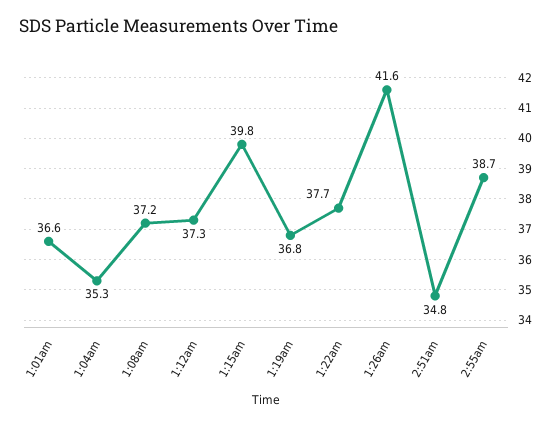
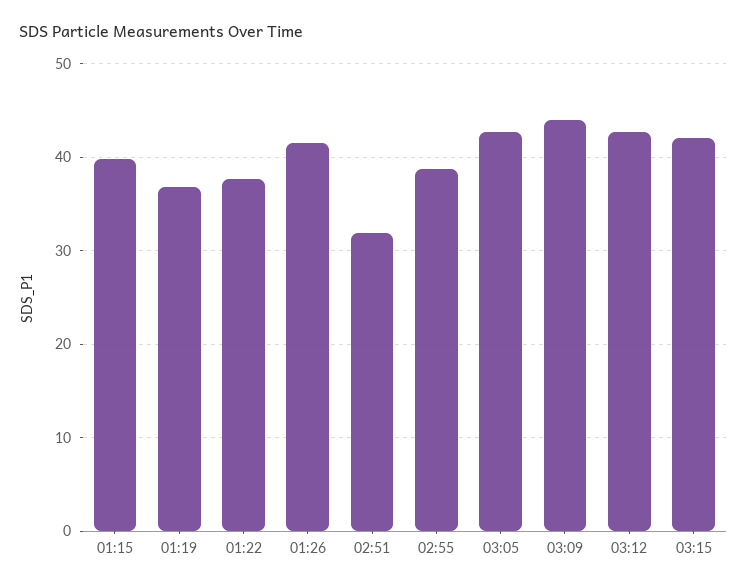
1:01am: 36.6 -> none
1:04am: 35.3 -> none
1:08am: 37.2 -> none
1:12am: 37.3 -> none
2:51am: 34.8 -> 32
03:05: none -> 43
03:09: none -> 44
03:12: none -> 43
03:15: none -> 42

